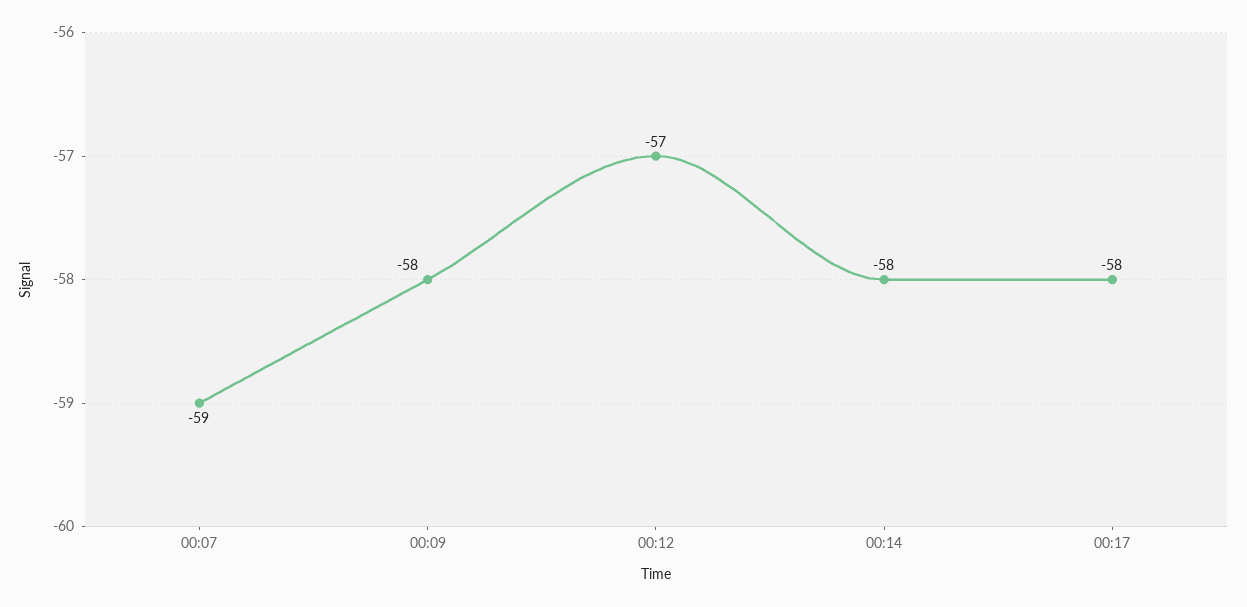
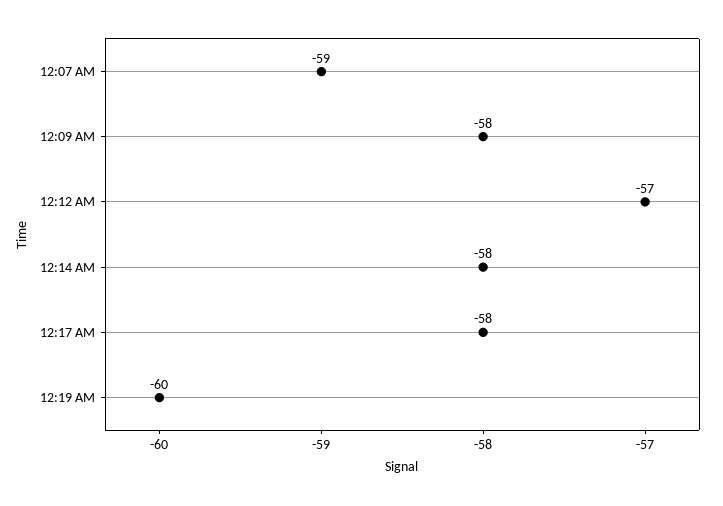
12:19 AM: none -> -60

